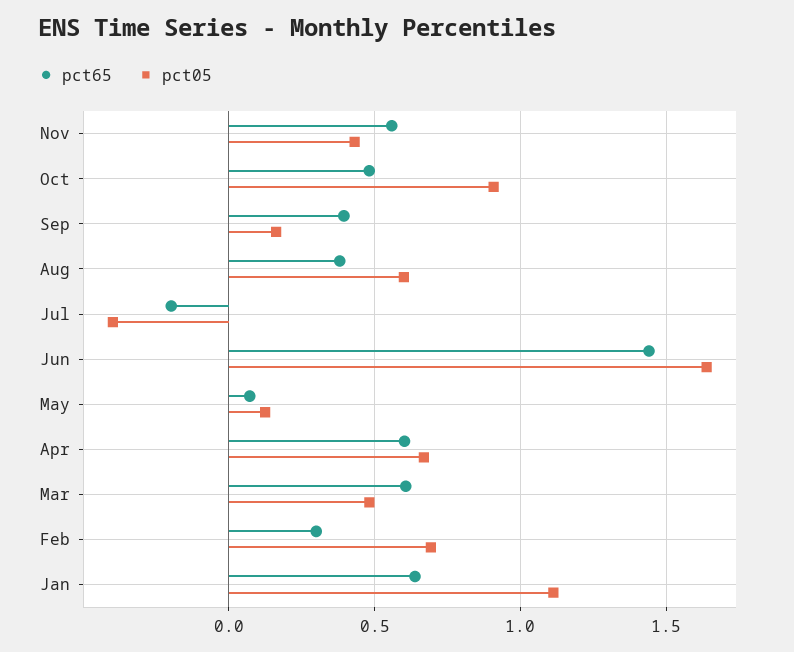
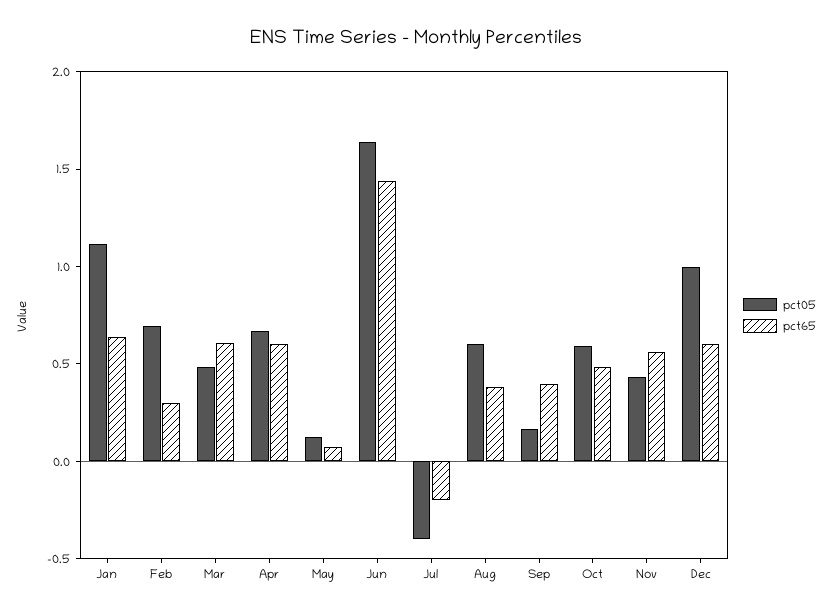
pct05, Oct: 0.9 -> 0.6
pct05, Dec: none -> 1
pct65, Dec: none -> 0.6

